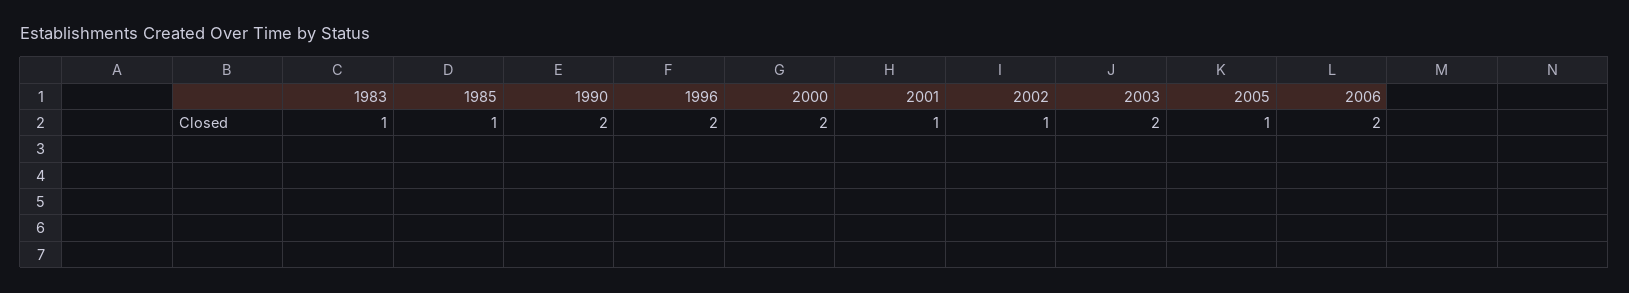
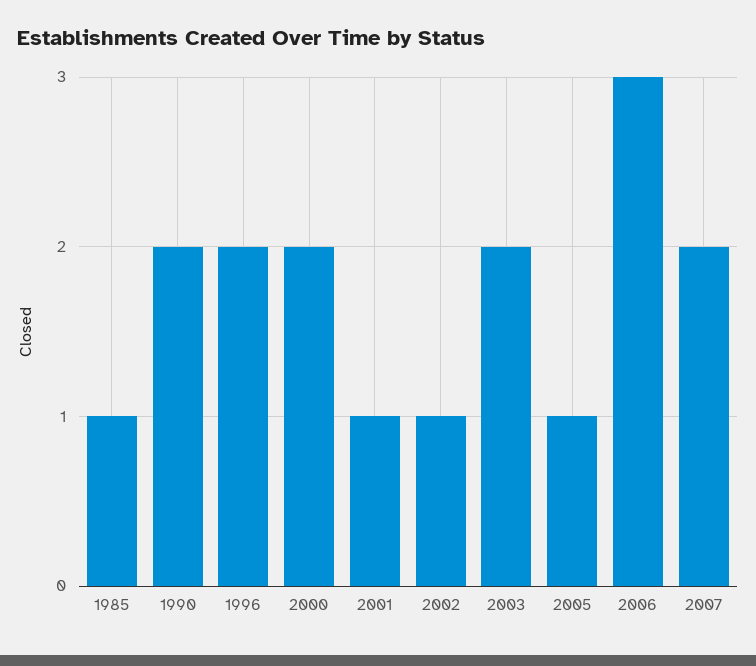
1983: 1 -> none
2006: 2 -> 3
2007: none -> 2

